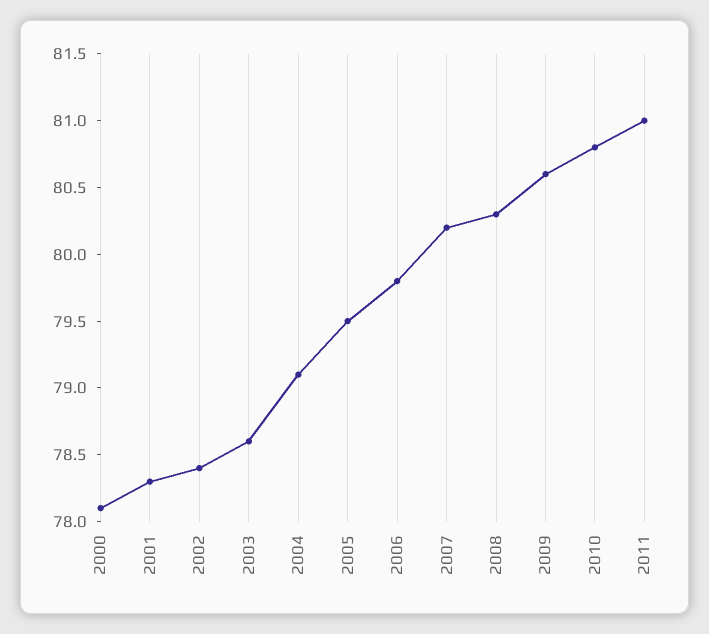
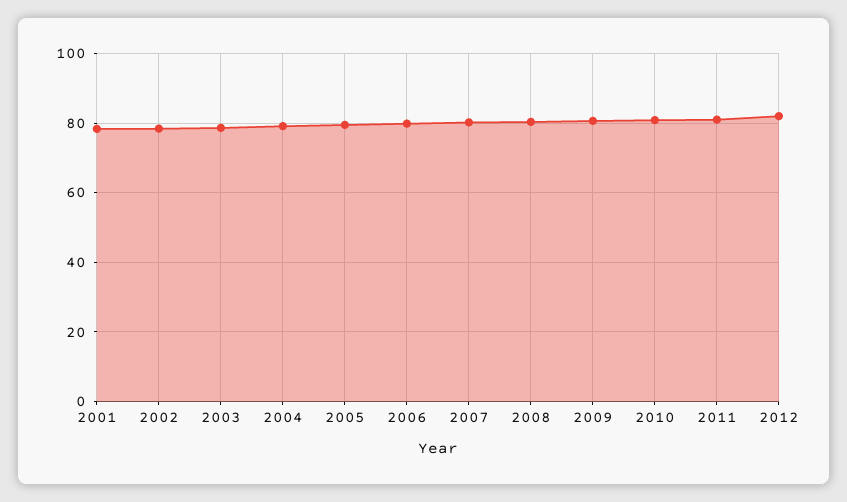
2000: 78.1 -> none
2012: none -> 82

